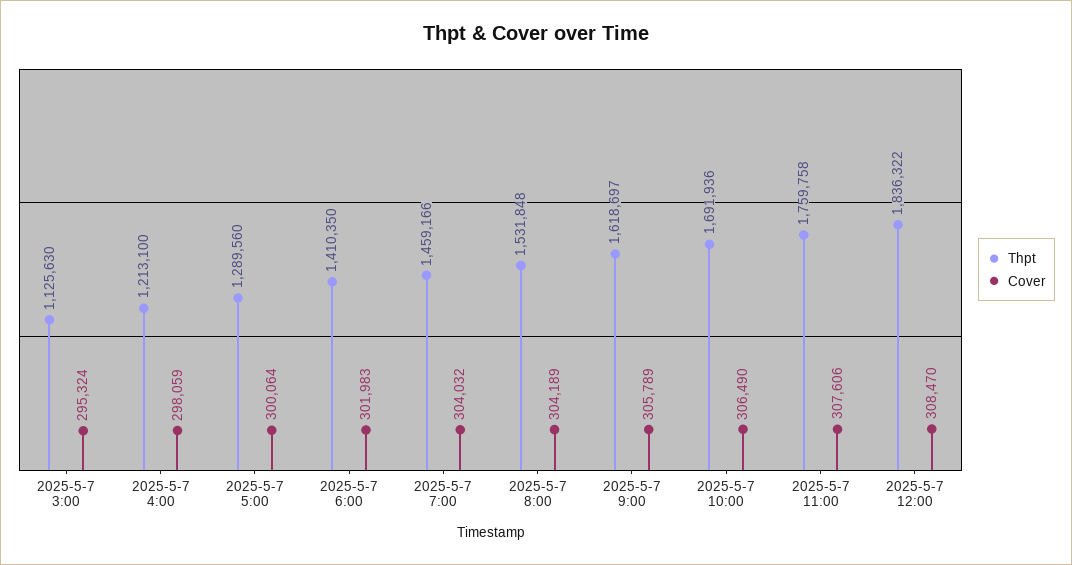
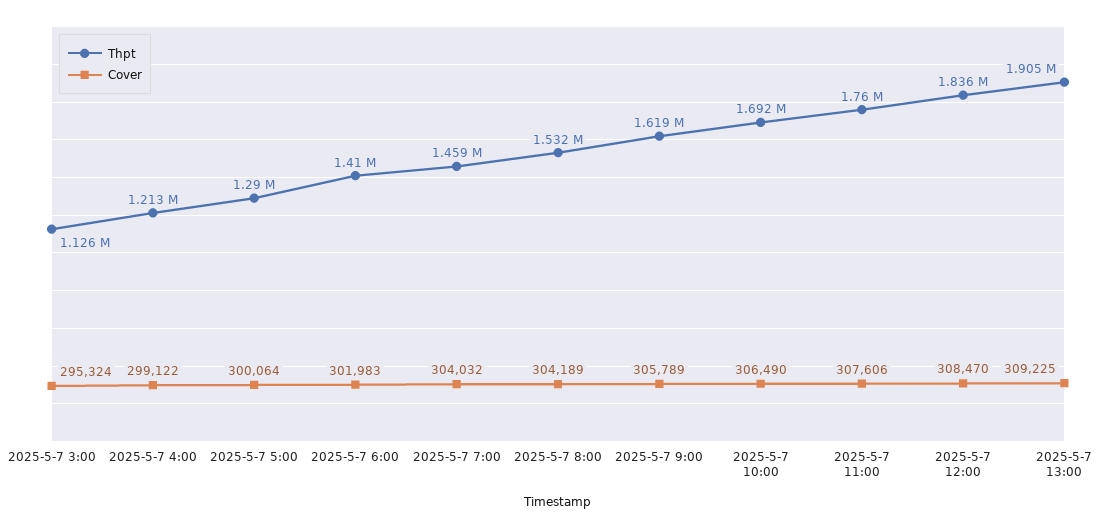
Cover, 2025-5-7 4:00: 298059 -> 299122
Thpt, 2025-5-7 13:00: none -> 1905000
Cover, 2025-5-7 13:00: none -> 309225

